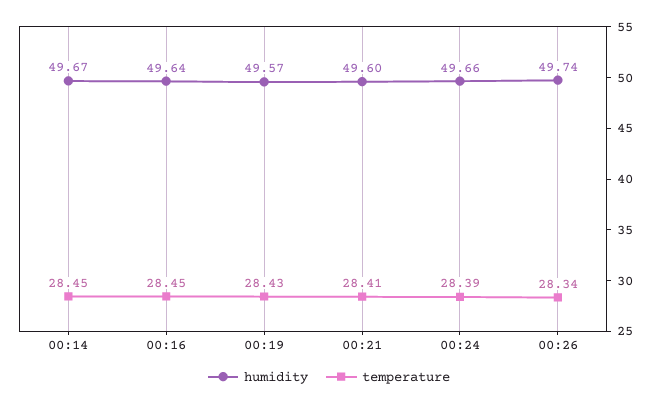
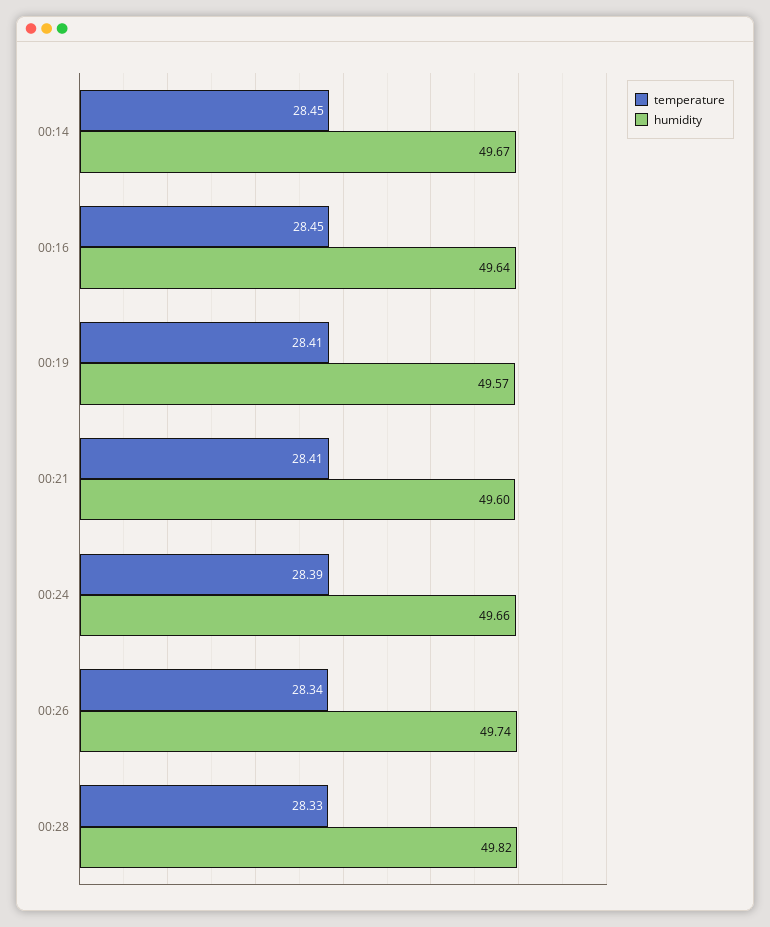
temperature, 00:19: 28.43 -> 28.41
temperature, 00:28: none -> 28.33
humidity, 00:28: none -> 49.82

